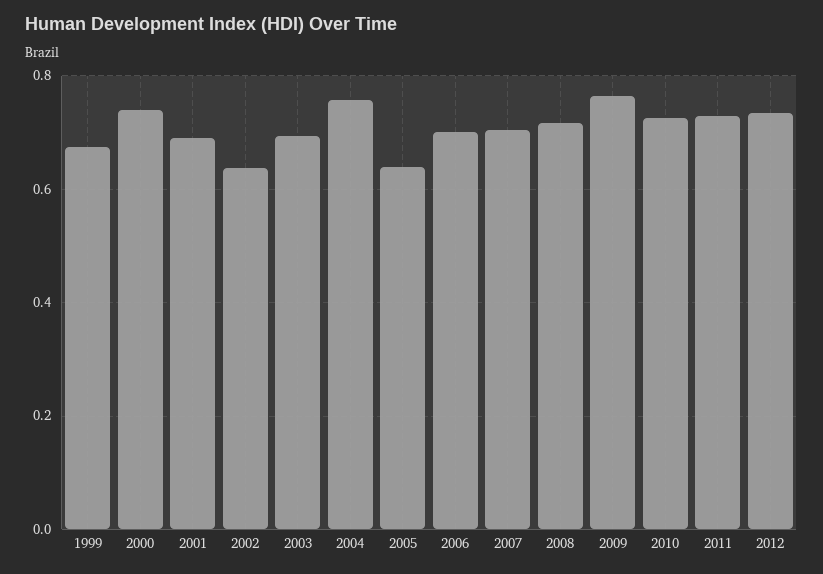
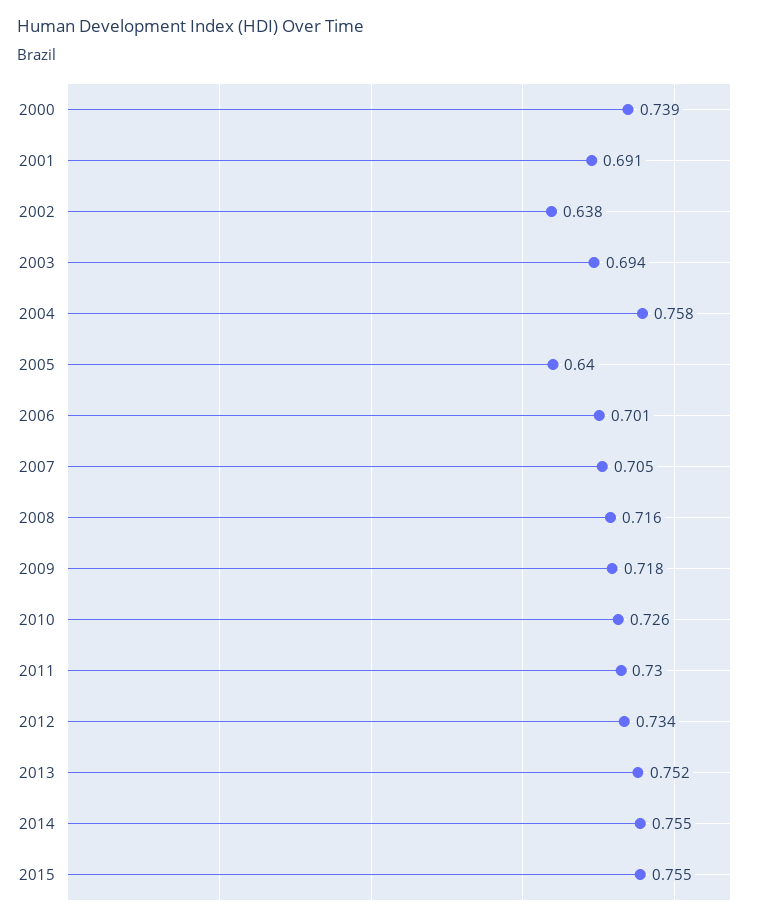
1999: 0.68 -> none
2009: 0.76 -> 0.718
2013: none -> 0.752
2014: none -> 0.755
2015: none -> 0.755

